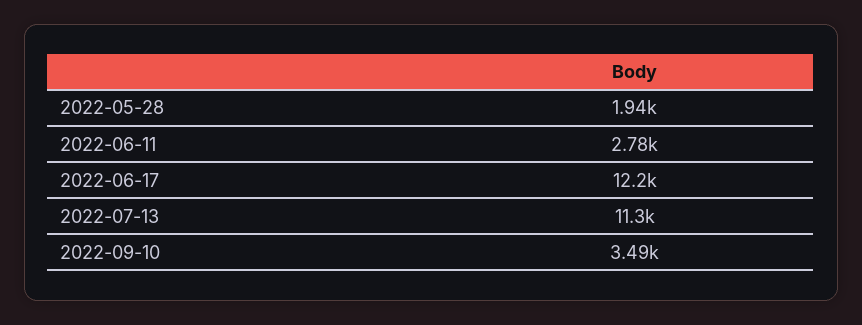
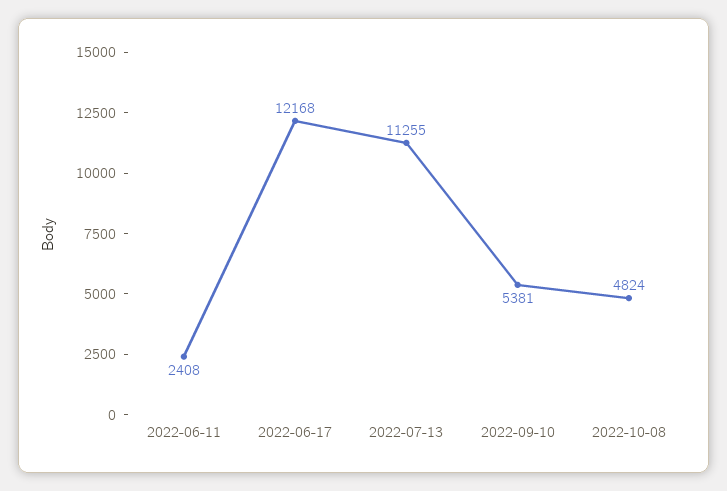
2022-05-28: 1940 -> none
2022-06-11: 2780 -> 2408
2022-09-10: 3490 -> 5381
2022-10-08: none -> 4824

